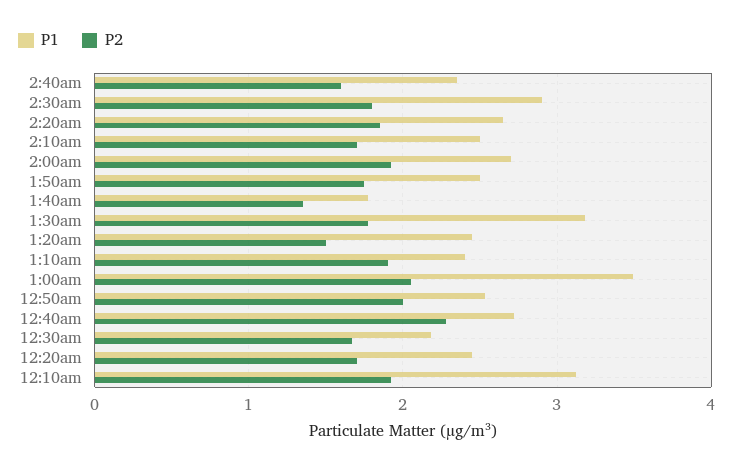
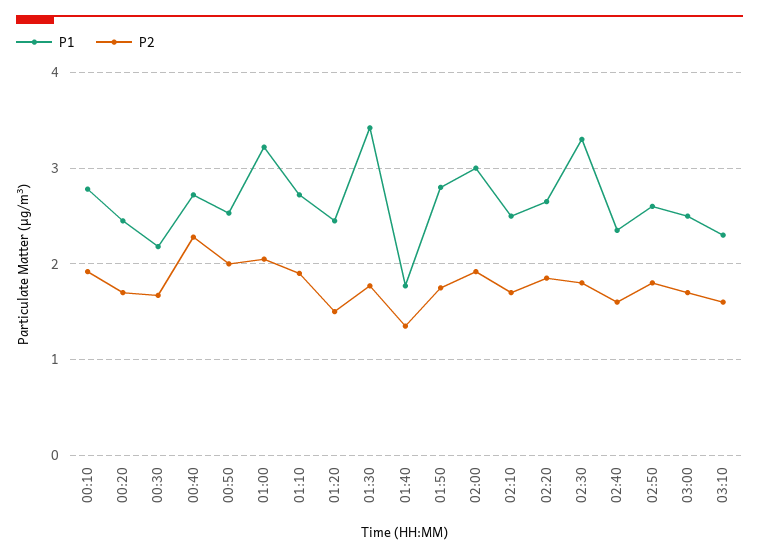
P1, 2:30am: 2.9 -> 3.3
P1, 2:00am: 2.7 -> 3
P1, 1:50am: 2.5 -> 2.8
P1, 1:30am: 3.2 -> 3.4
P1, 1:10am: 2.4 -> 2.7
P1, 1:00am: 3.5 -> 3.2
P1, 12:10am: 3.1 -> 2.8
P1, 02:50: none -> 2.6
P2, 02:50: none -> 1.8
P1, 03:00: none -> 2.5
P2, 03:00: none -> 1.7
P1, 03:10: none -> 2.3
P2, 03:10: none -> 1.6

